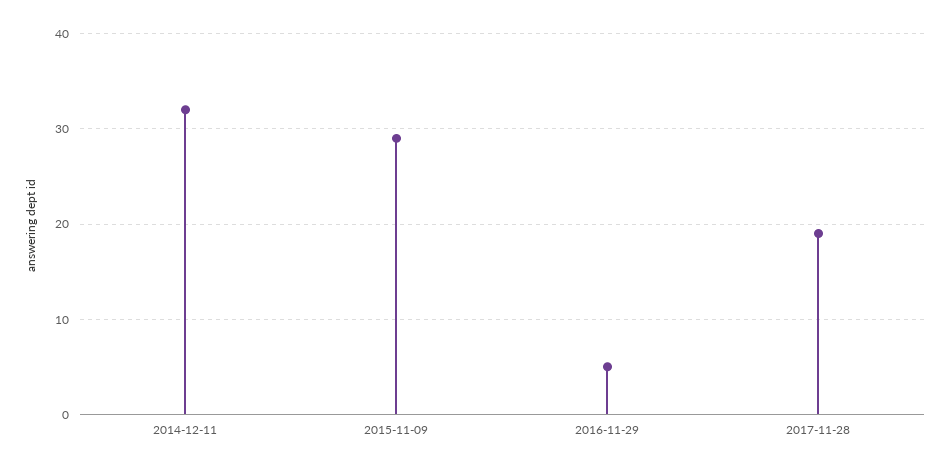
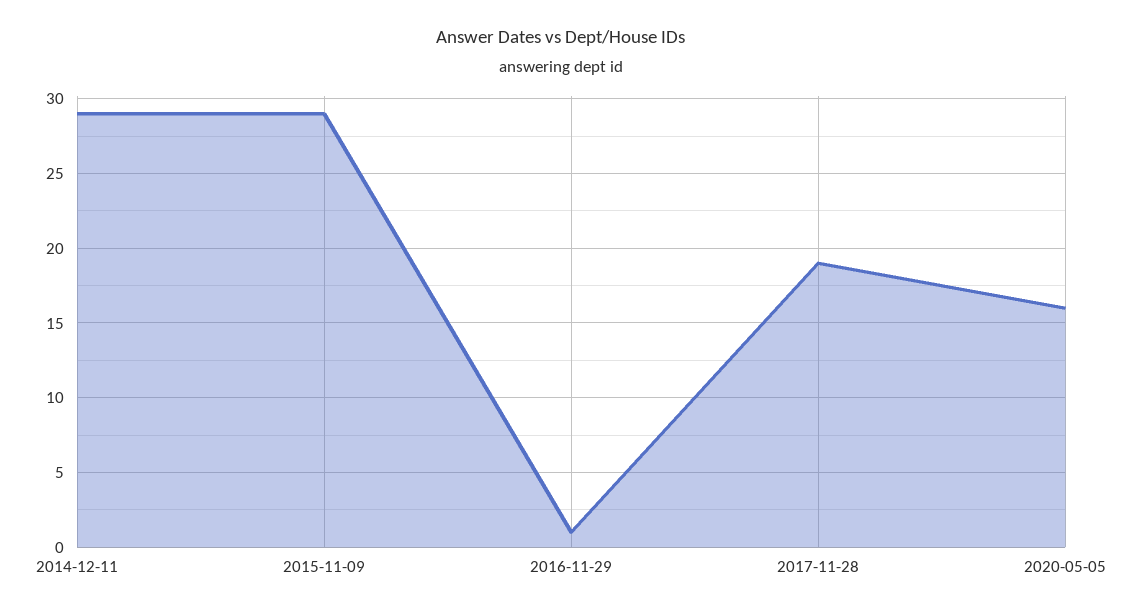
2014-12-11: 32 -> 29
2016-11-29: 5 -> 1
2020-05-05: none -> 16

